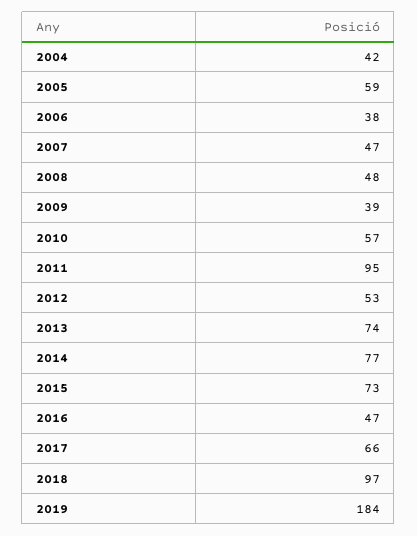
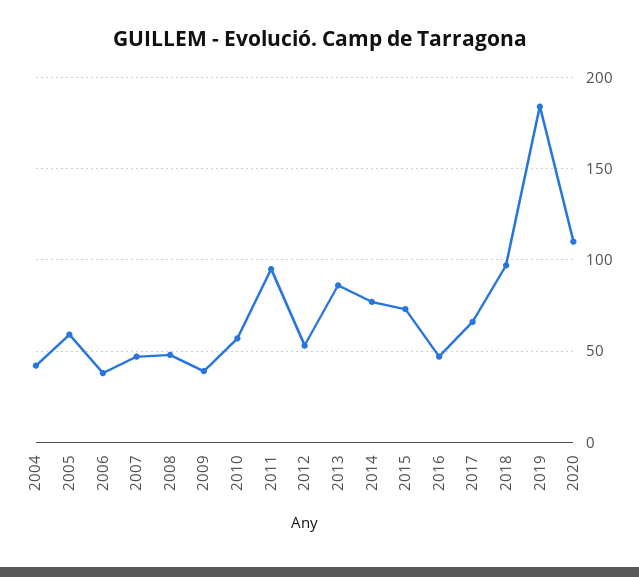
2013: 74 -> 85
2020: none -> 110

